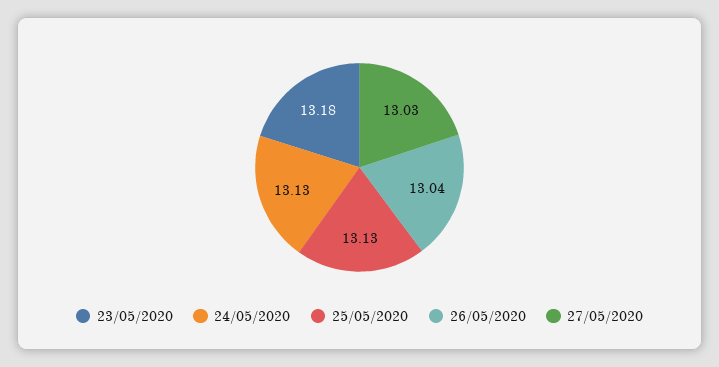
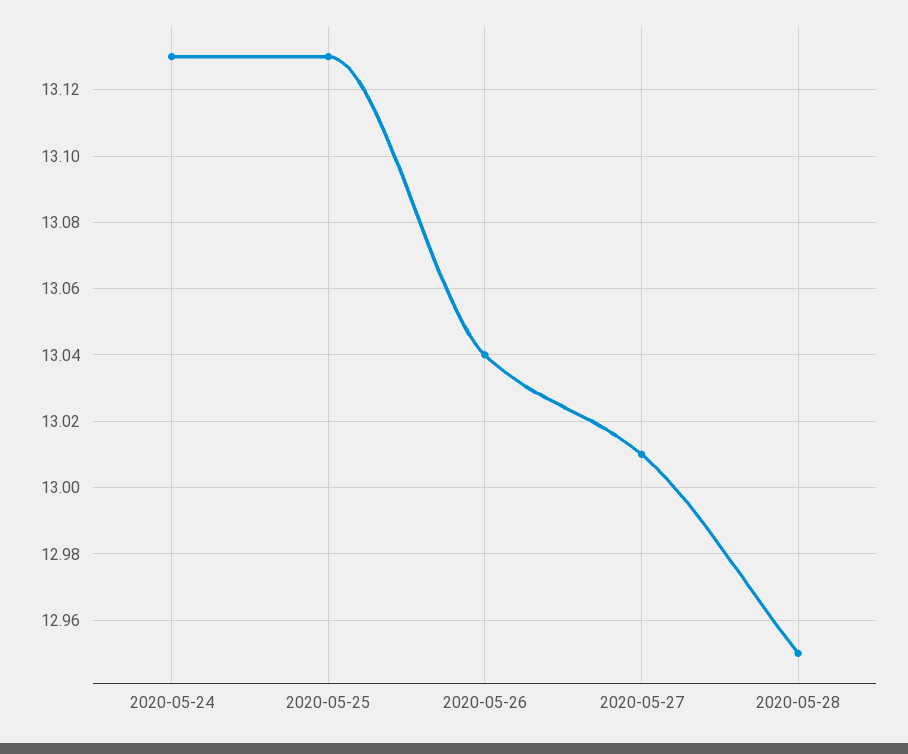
23/05/2020: 13.18 -> none
27/05/2020: 13.03 -> 13.01
2020-05-28: none -> 12.95

